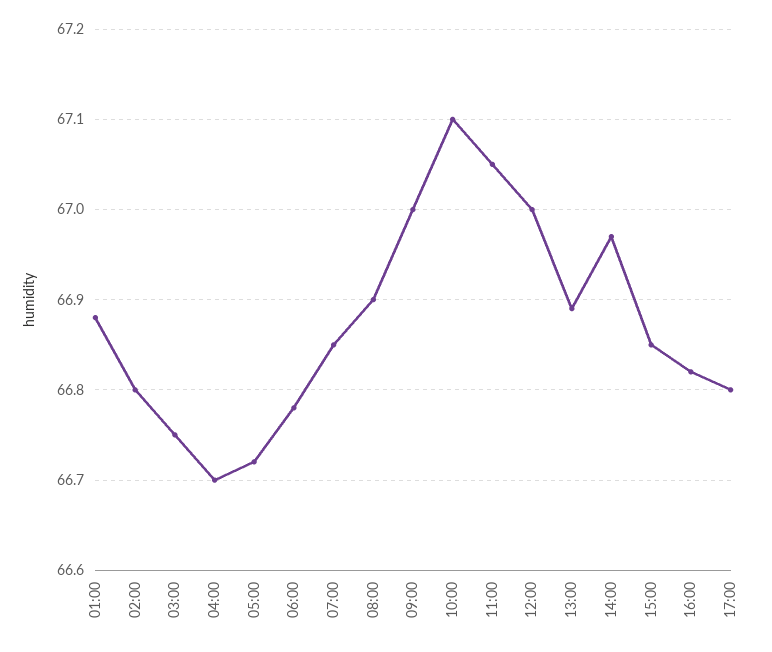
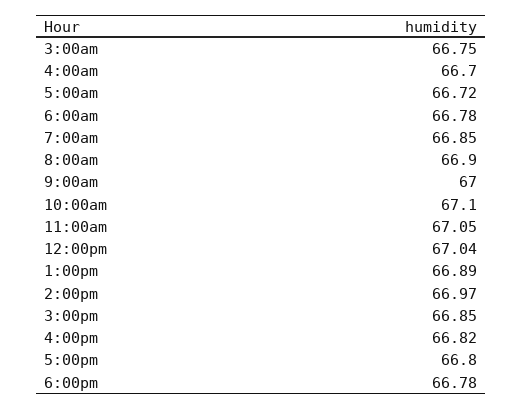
01:00: 66.88 -> none
02:00: 66.8 -> none
12:00: 67 -> 67.04
6:00pm: none -> 66.78

